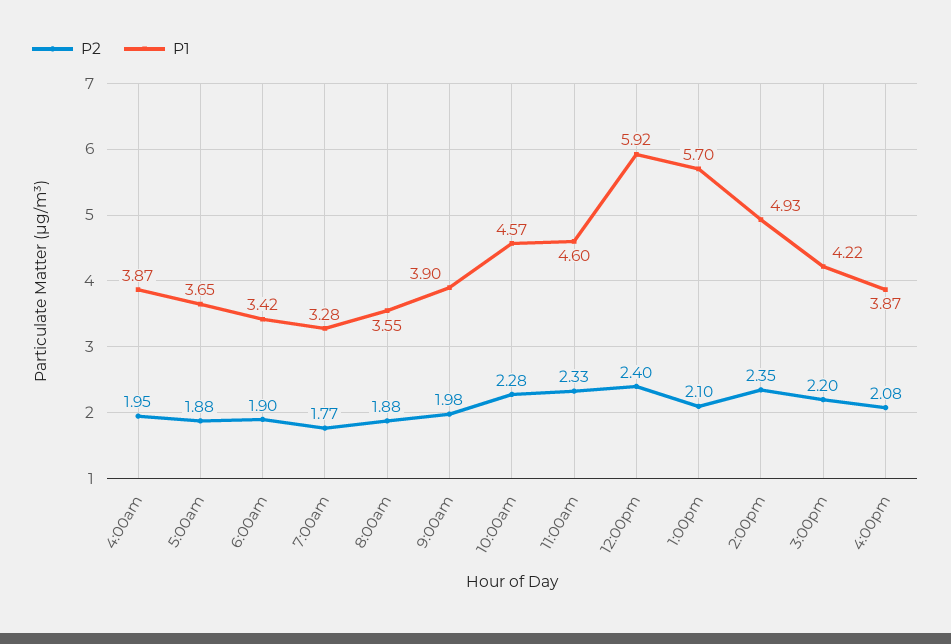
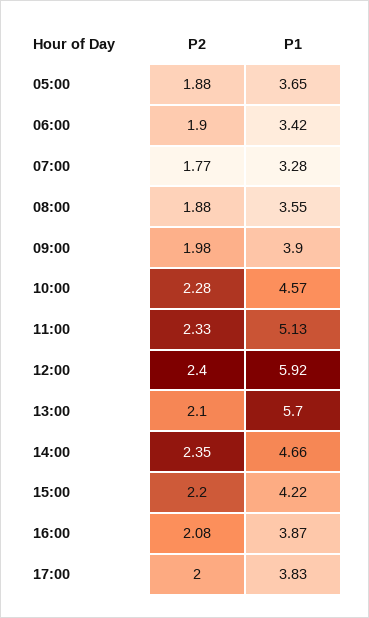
P2, 4:00am: 1.95 -> none
P1, 4:00am: 3.87 -> none
P1, 11:00am: 4.6 -> 5.13
P1, 2:00pm: 4.93 -> 4.66
P2, 17:00: none -> 2
P1, 17:00: none -> 3.83

